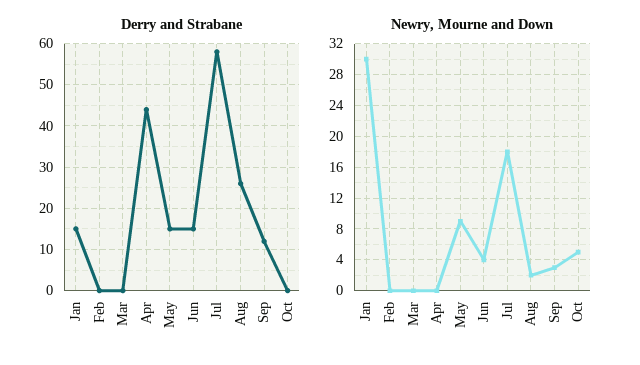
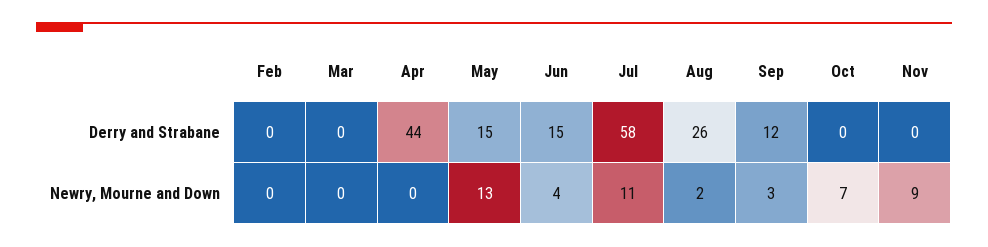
Derry and Strabane, Jan: 15 -> none
Newry, Mourne and Down, Jan: 30 -> none
Newry, Mourne and Down, May: 9 -> 13
Newry, Mourne and Down, Jul: 18 -> 11
Newry, Mourne and Down, Oct: 5 -> 7
Derry and Strabane, Nov: none -> 0
Newry, Mourne and Down, Nov: none -> 9

